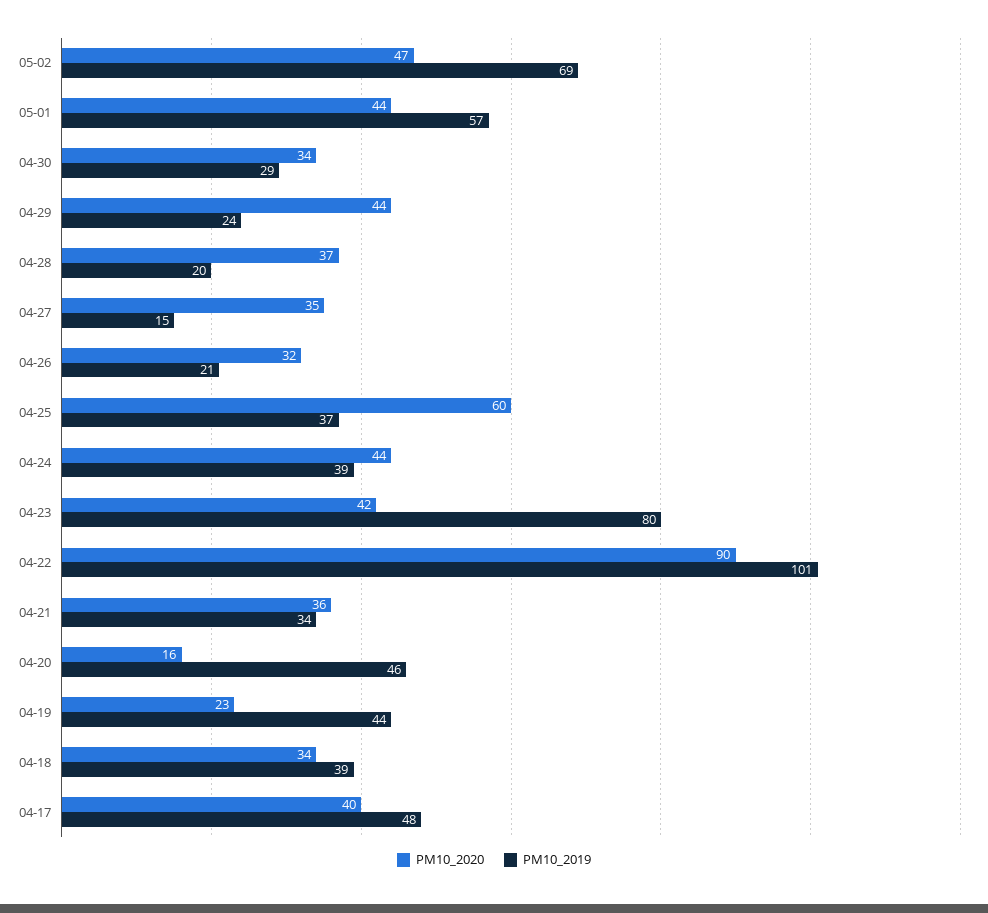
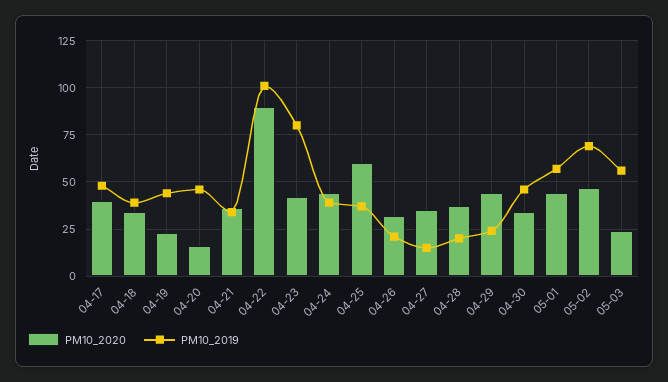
PM10_2019, 04-30: 29 -> 45
PM10_2020, 05-03: none -> 25
PM10_2019, 05-03: none -> 55

